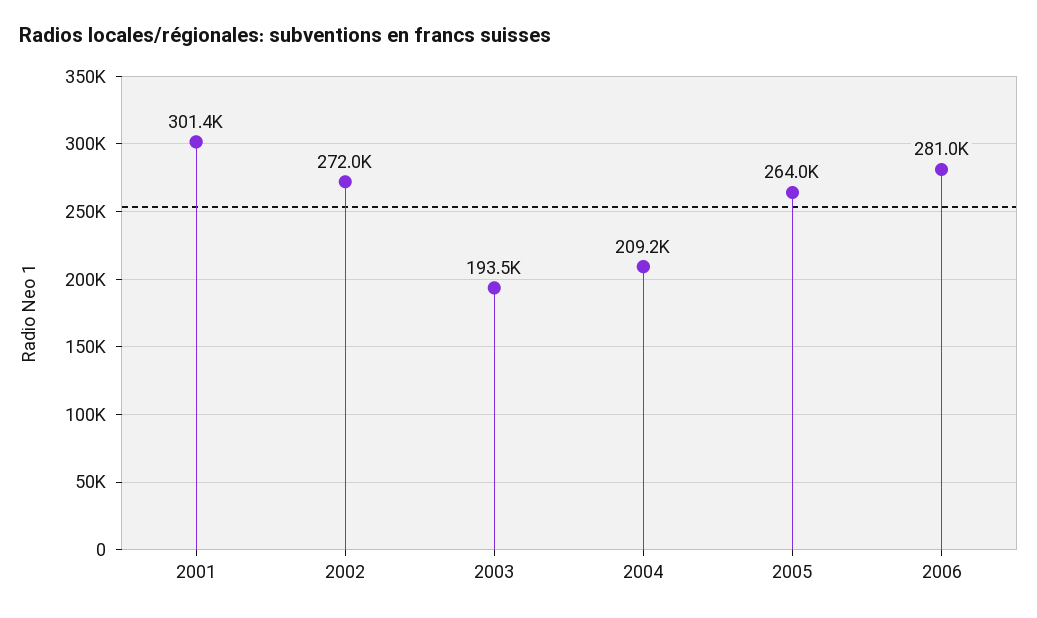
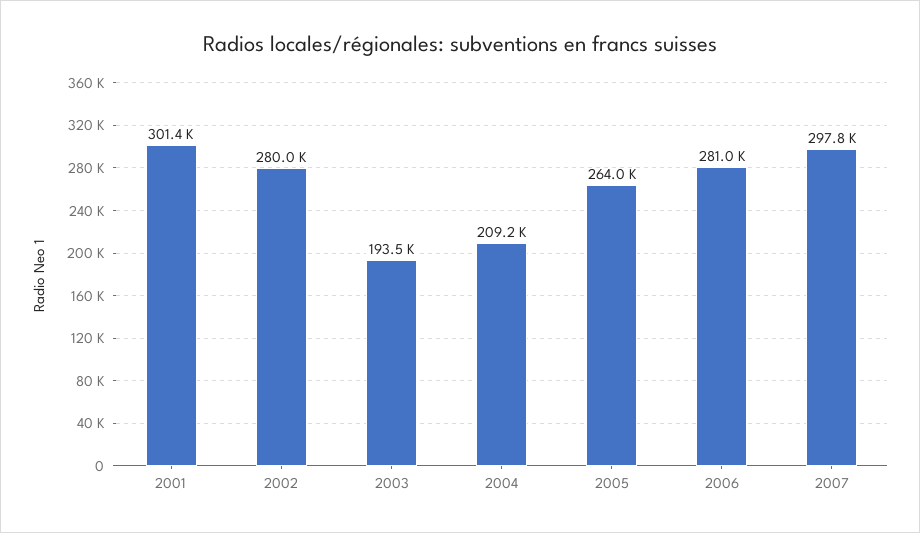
2002: 272000 -> 280000
2007: none -> 297800

